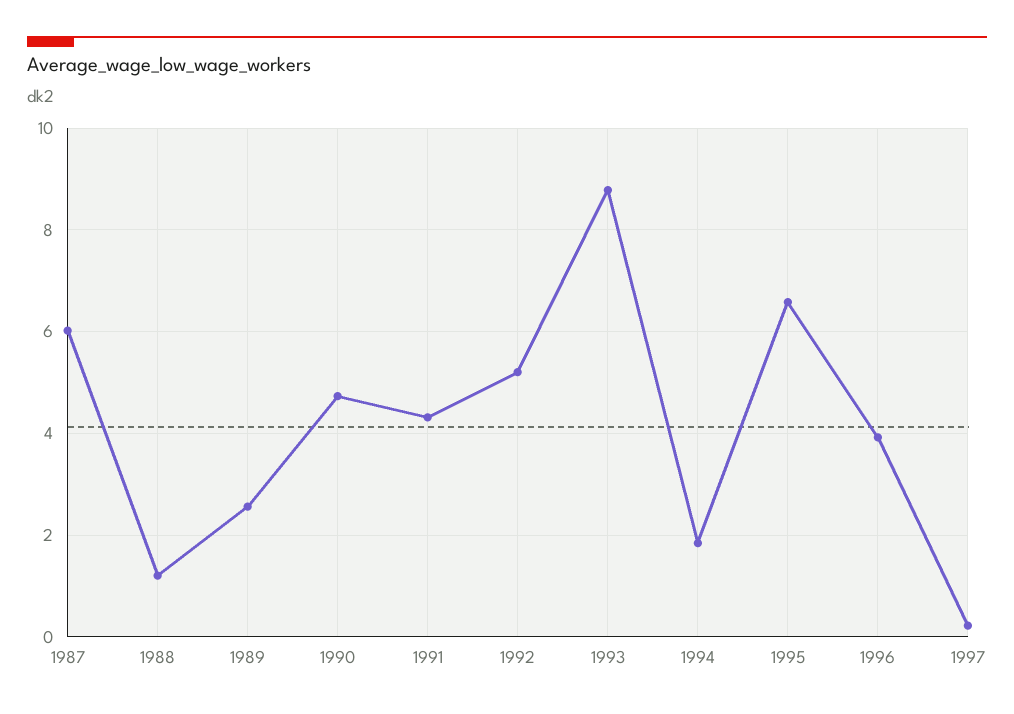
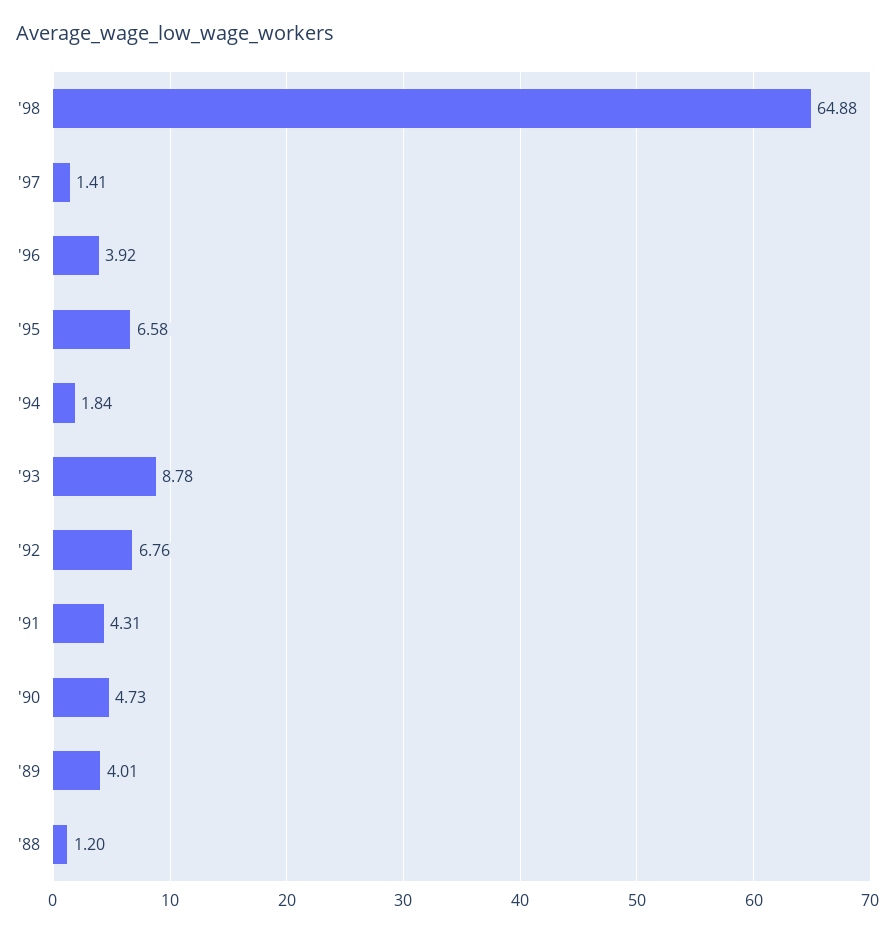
1987: 6 -> none
1989: 2.6 -> 4.01
1992: 5.2 -> 6.76
1997: 0.2 -> 1.41
'98: none -> 64.88

